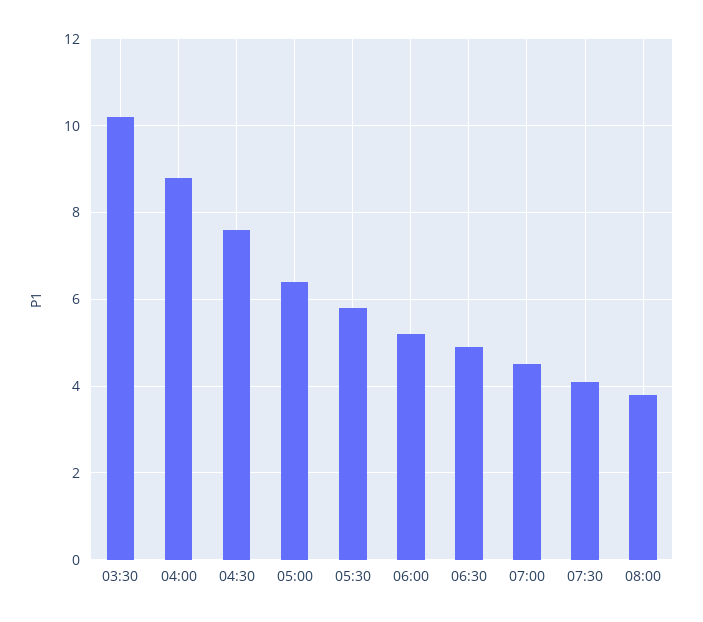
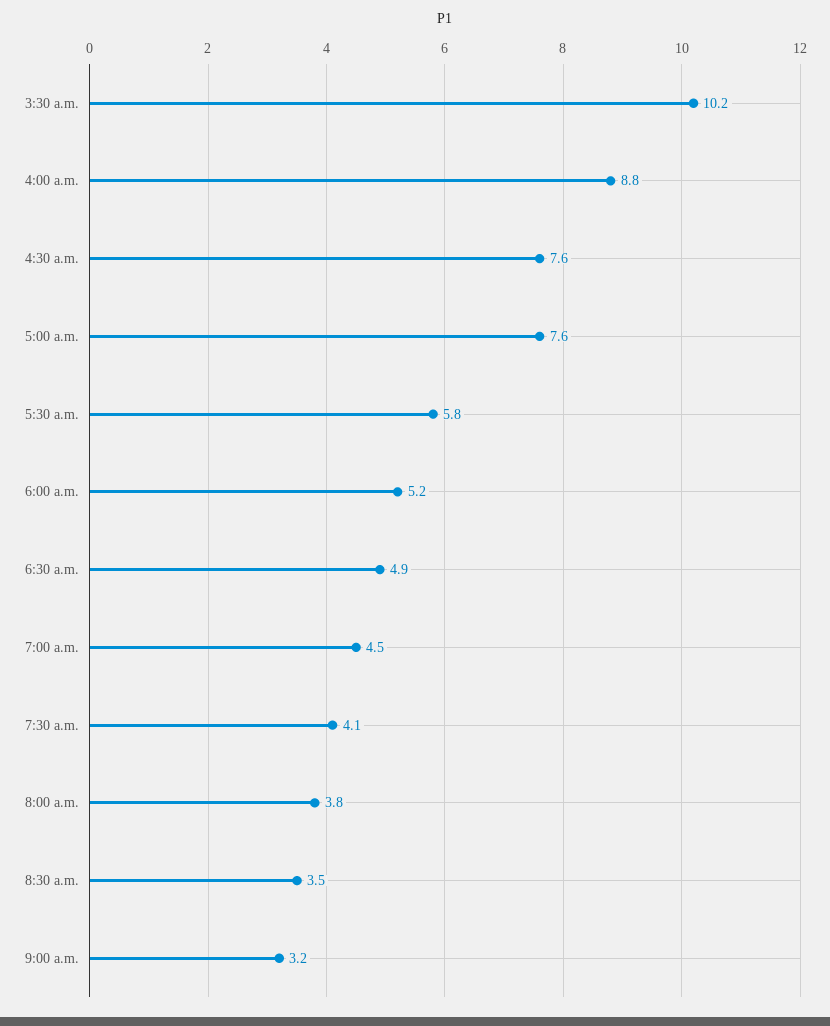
05:00: 6.5 -> 7.6
8:30 a.m.: none -> 3.5
9:00 a.m.: none -> 3.2

